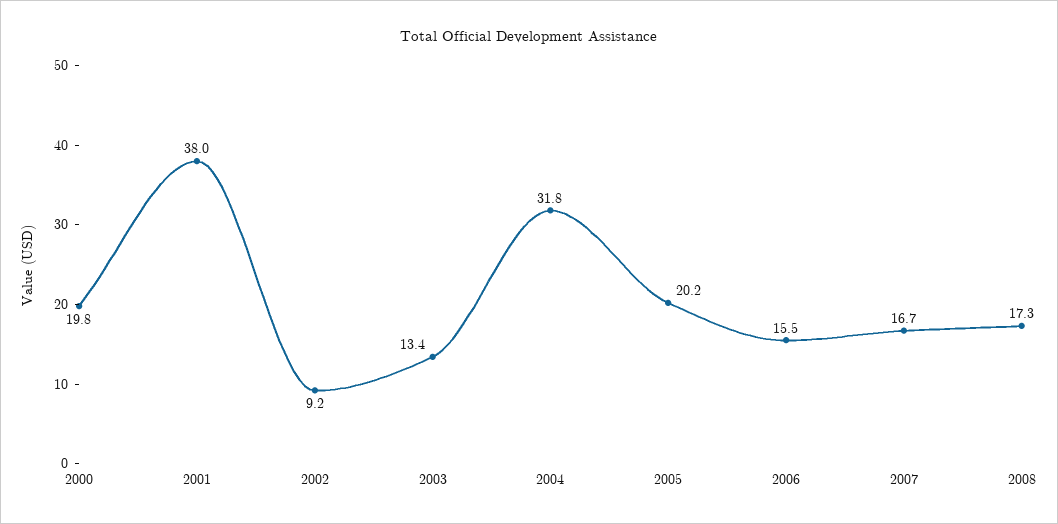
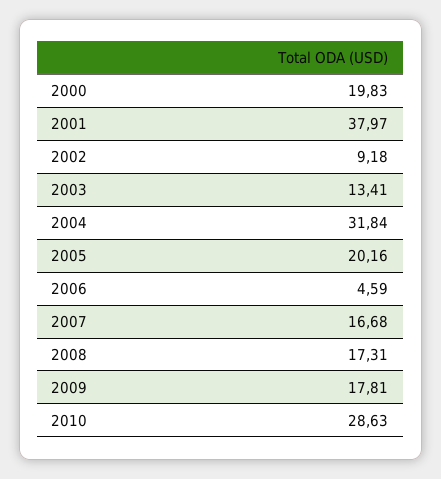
2006: 15.5 -> 4.59
2009: none -> 17.81
2010: none -> 28.63

